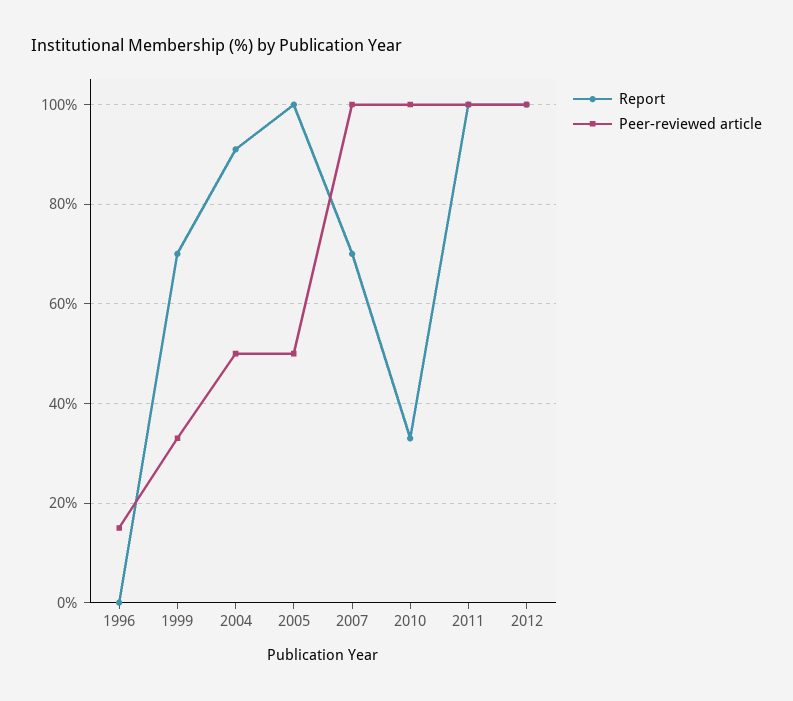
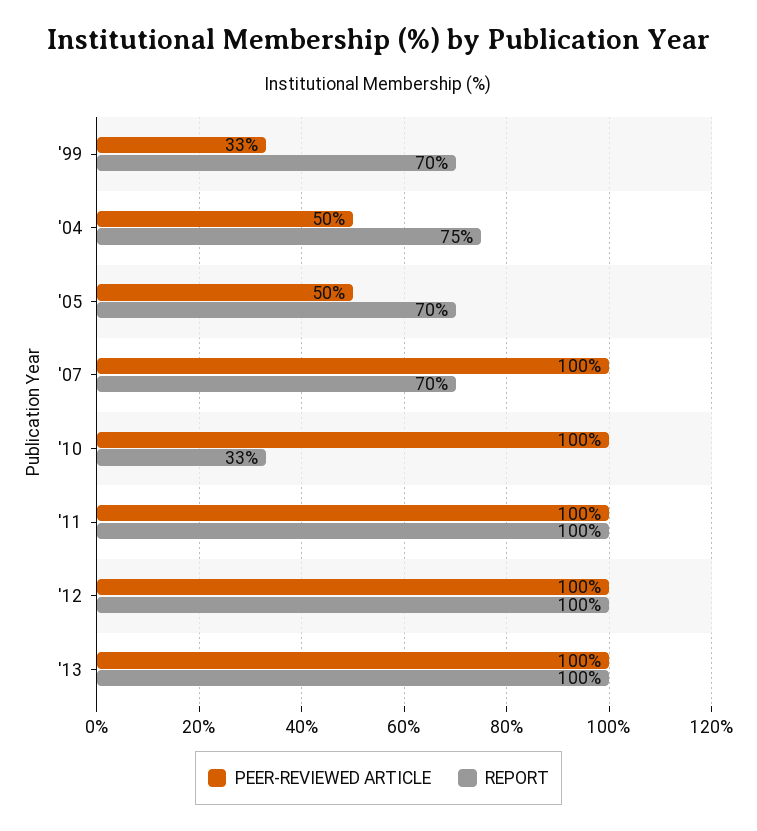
Report, 1996: 0 -> none
Peer-reviewed article, 1996: 15 -> none
Report, 2004: 90 -> 75
Report, 2005: 100 -> 70
Peer-reviewed article, '13: none -> 100
Report, '13: none -> 100

